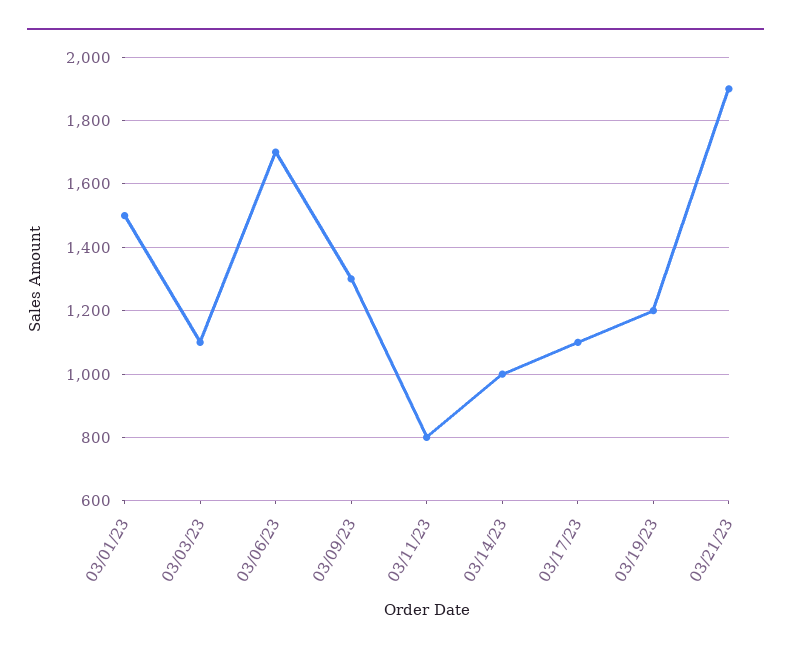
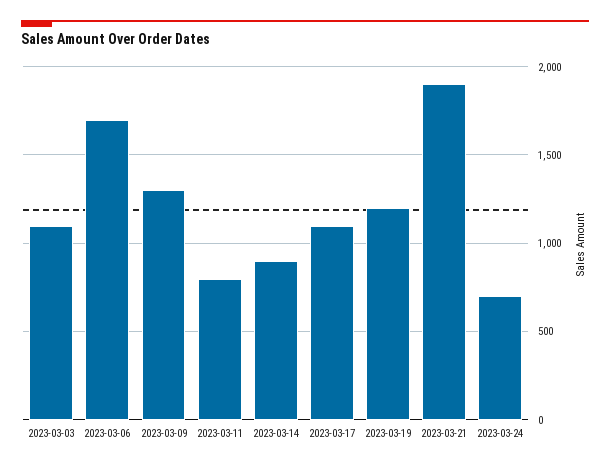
03/01/23: 1500 -> none
03/14/23: 1000 -> 900
2023-03-24: none -> 700

